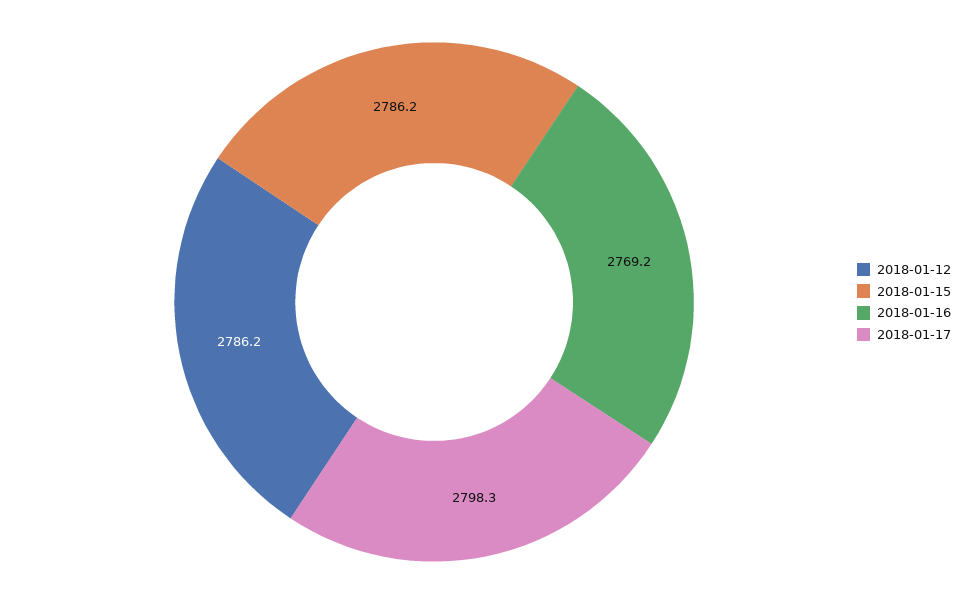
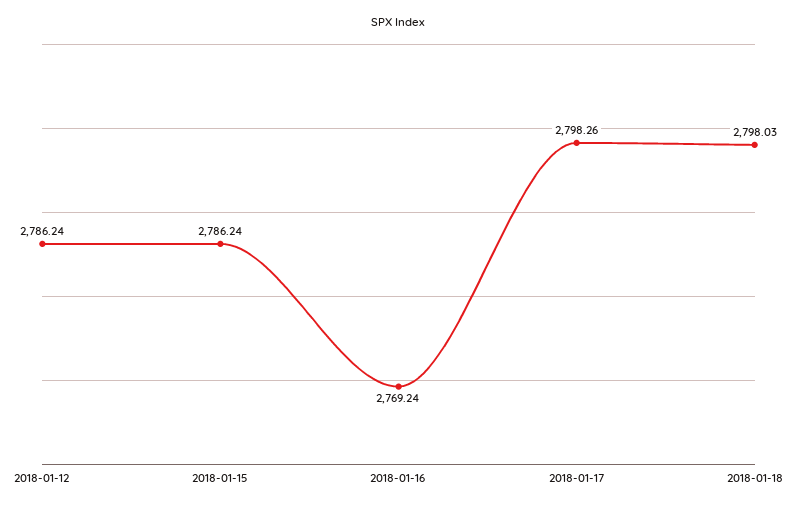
2018-01-18: none -> 2798.03

